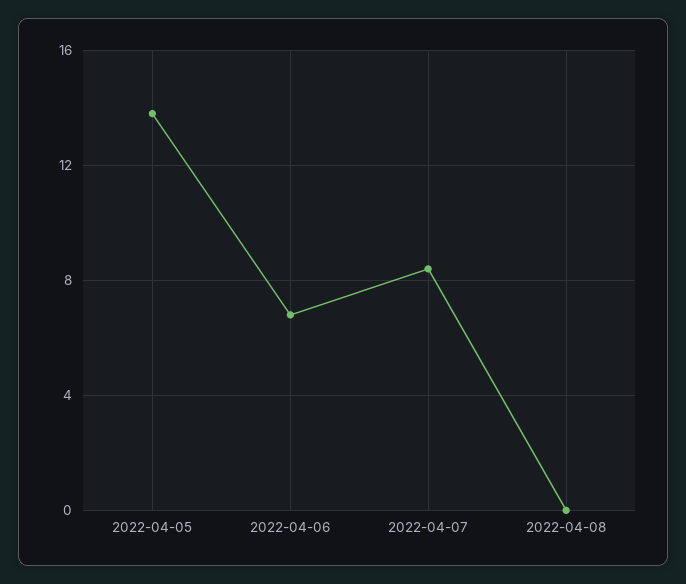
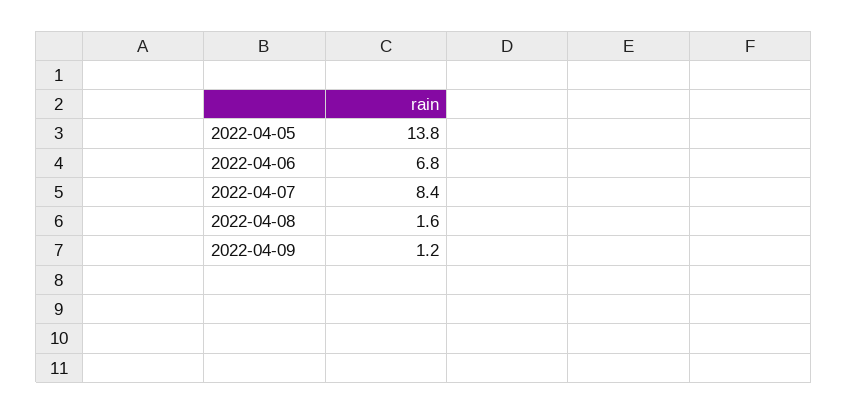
2022-04-08: 0 -> 1.6
2022-04-09: none -> 1.2

